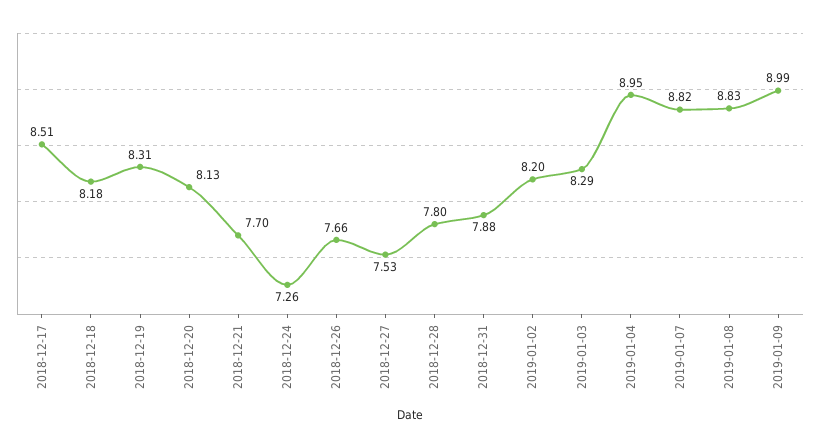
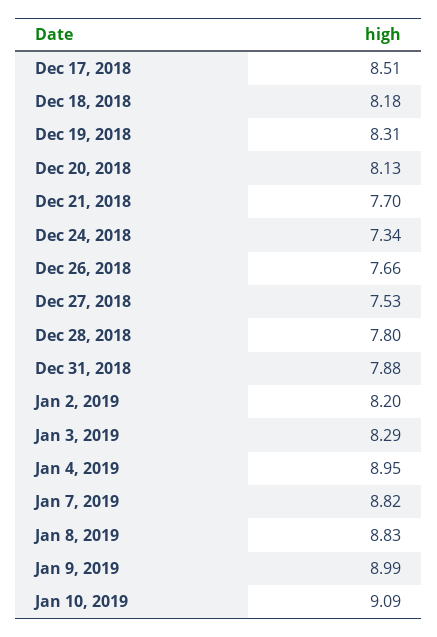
2018-12-24: 7.26 -> 7.34
Jan 10, 2019: none -> 9.09

